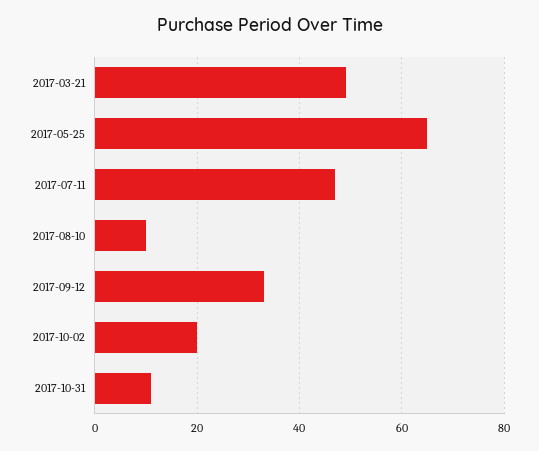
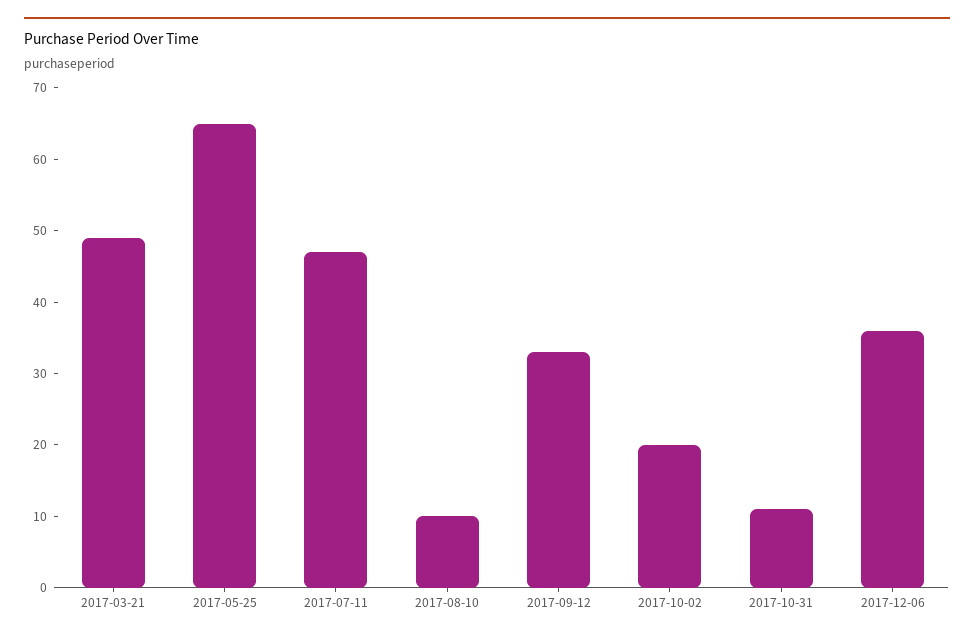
2017-12-06: none -> 35

